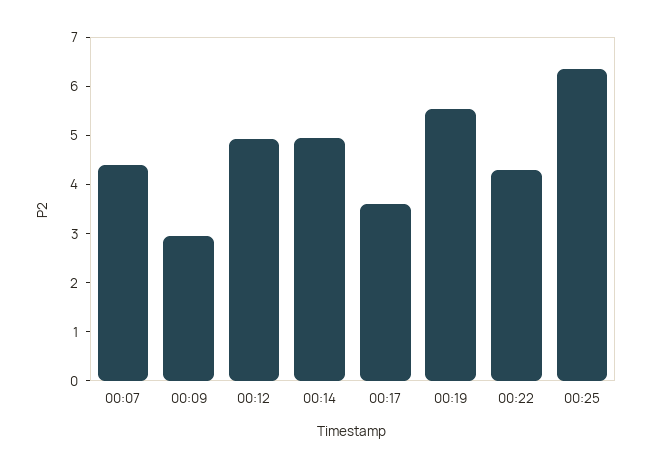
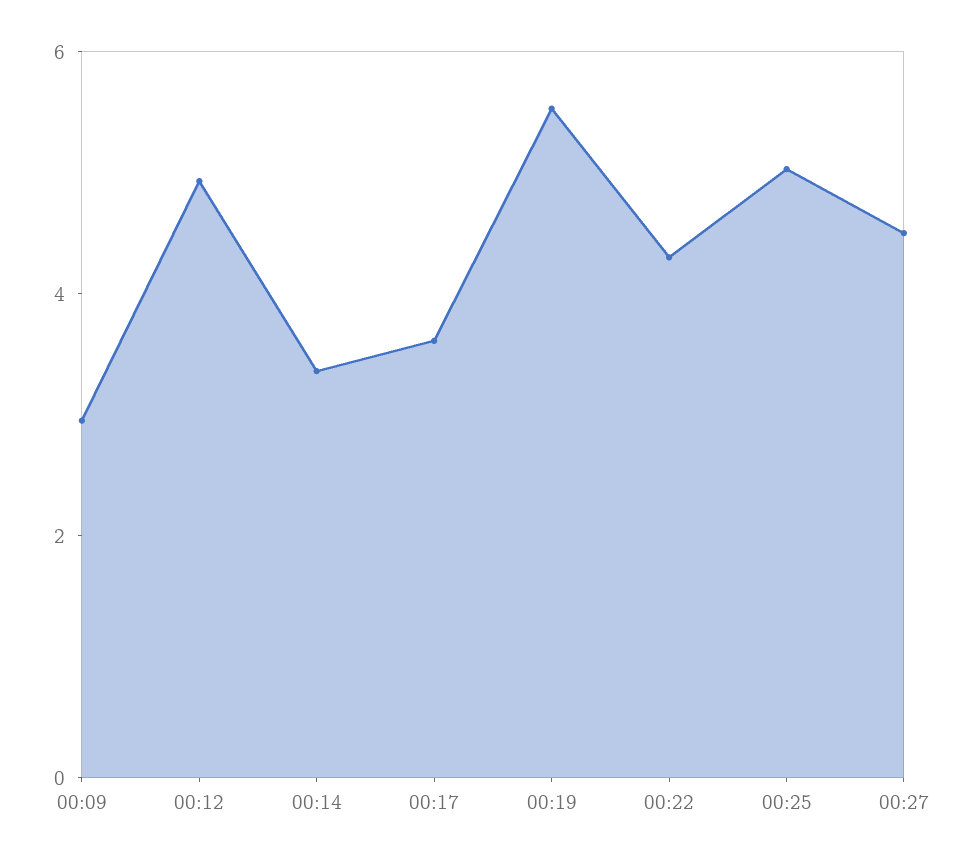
00:07: 4.4 -> none
00:14: 5 -> 3.5
00:25: 6.4 -> 5
00:27: none -> 4.5

